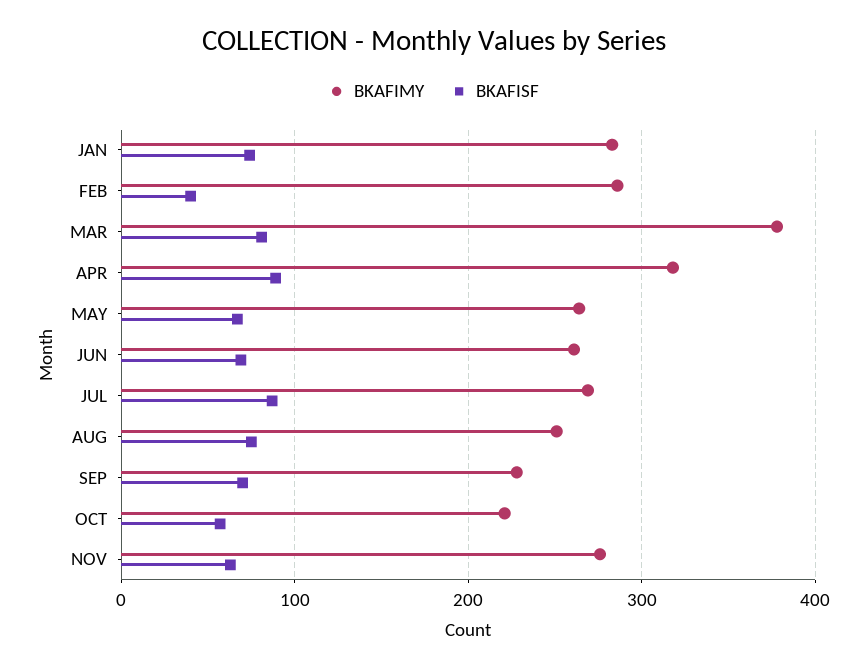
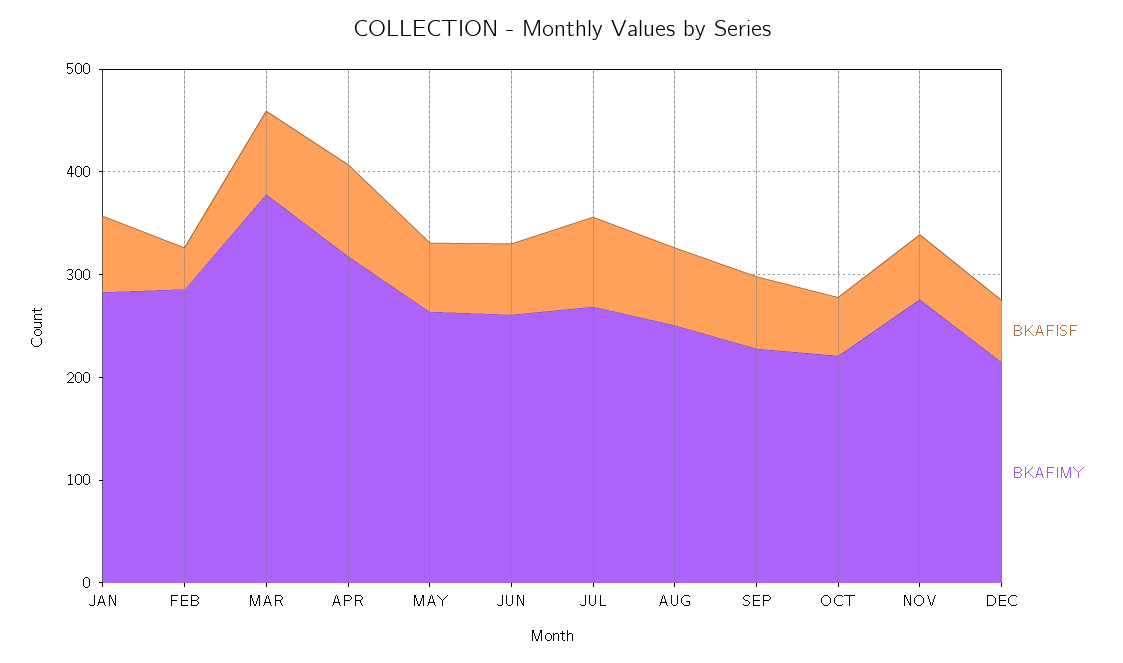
BKAFISF, DEC: none -> 60
BKAFIMY, DEC: none -> 220

